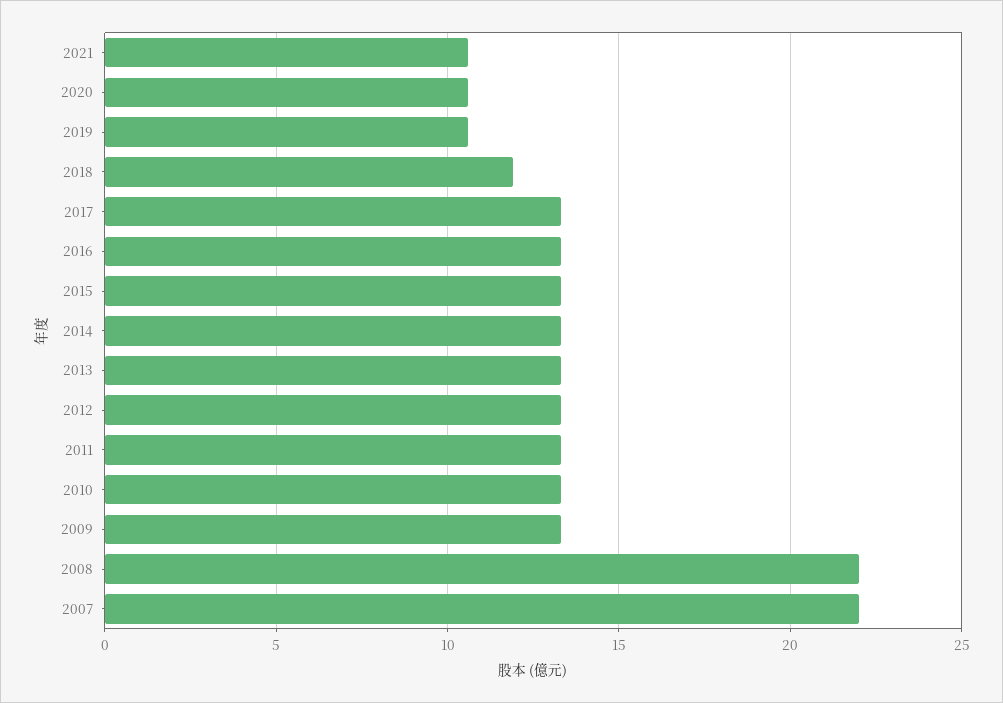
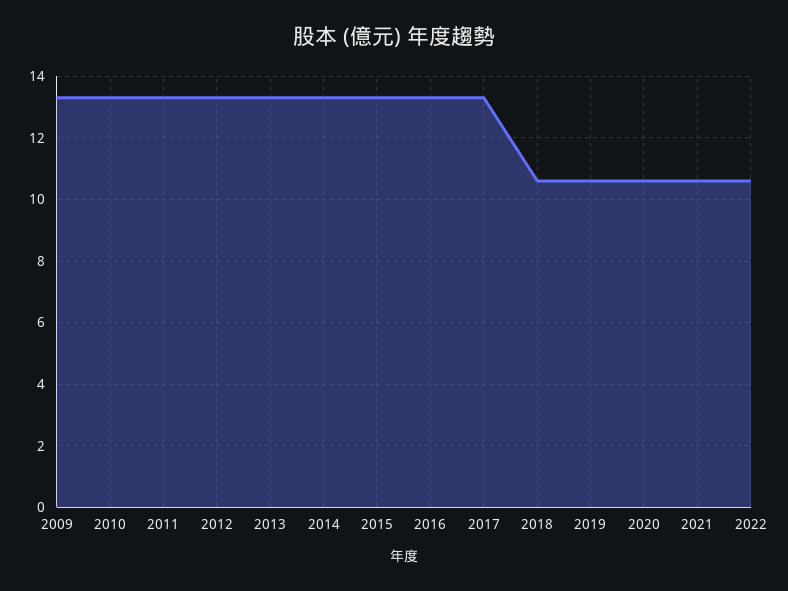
2018: 12 -> 10.5
2008: 22 -> none
2007: 22 -> none
2022: none -> 10.5

